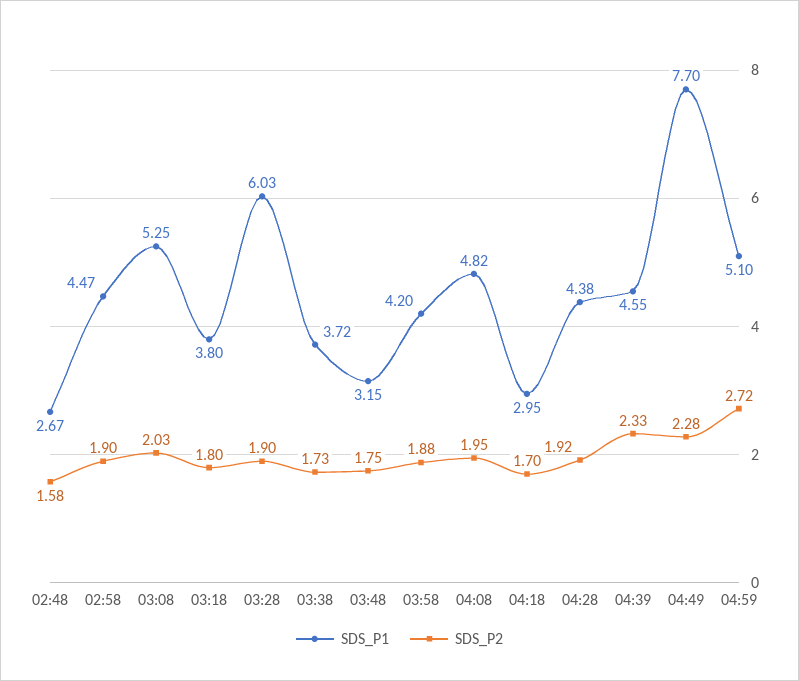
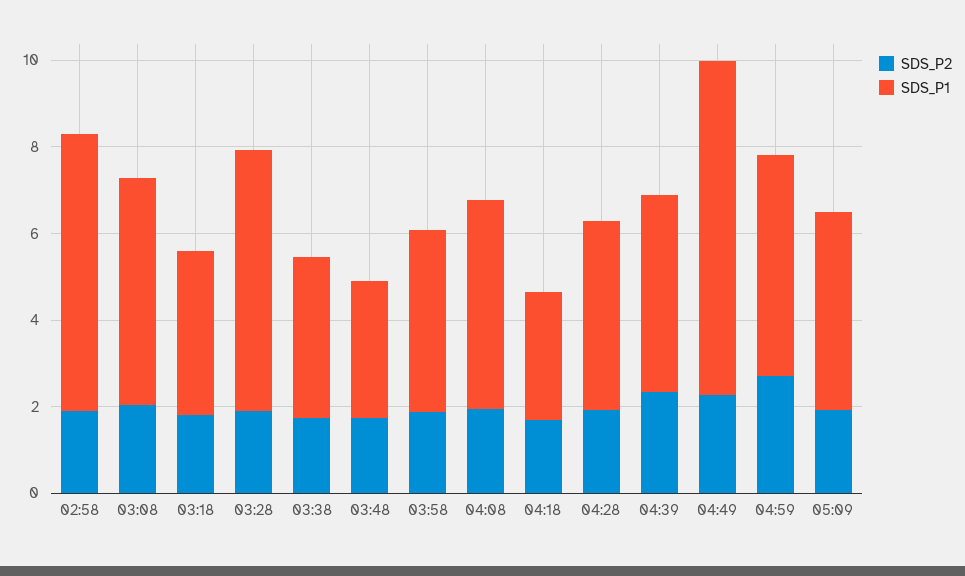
SDS_P1, 02:48: 2.67 -> none
SDS_P2, 02:48: 1.58 -> none
SDS_P1, 02:58: 4.47 -> 6.5
SDS_P2, 05:09: none -> 2
SDS_P1, 05:09: none -> 4.5

